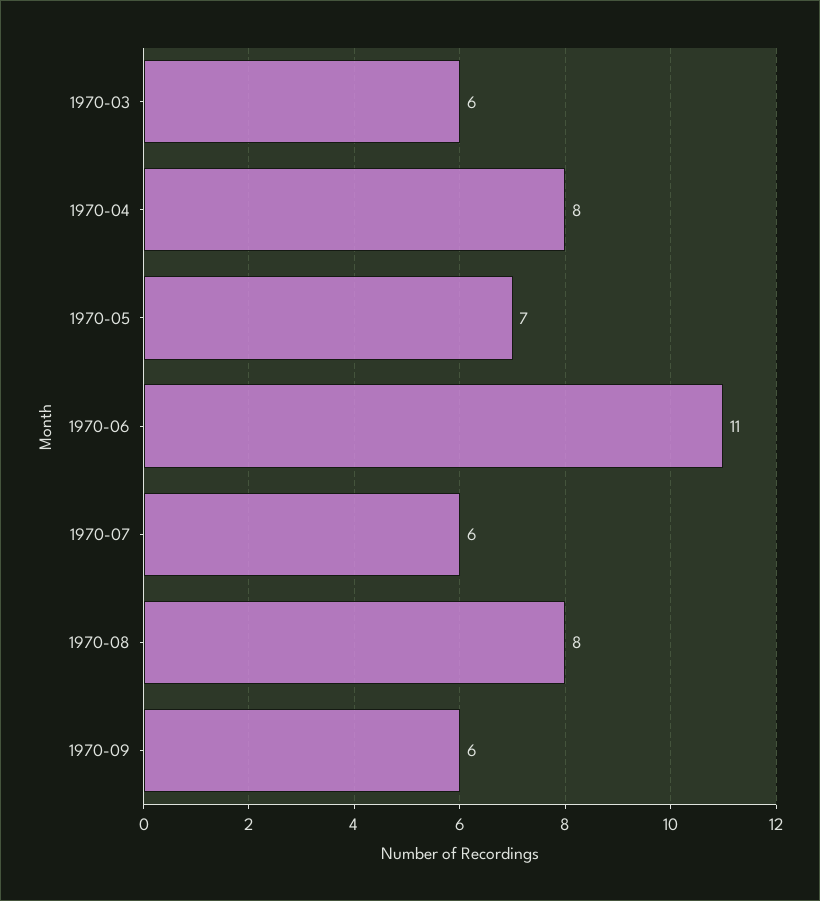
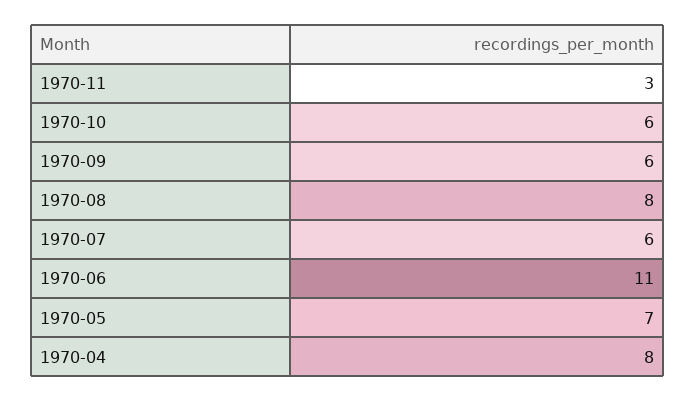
1970-03: 6 -> none
1970-11: none -> 3
1970-10: none -> 6

